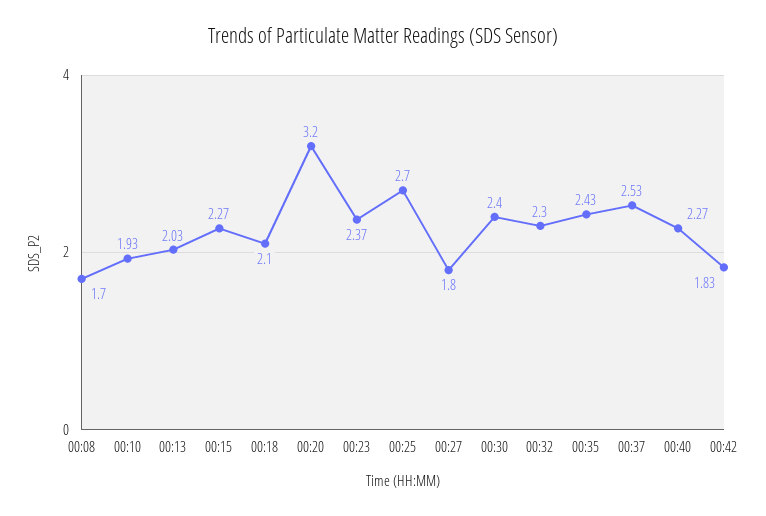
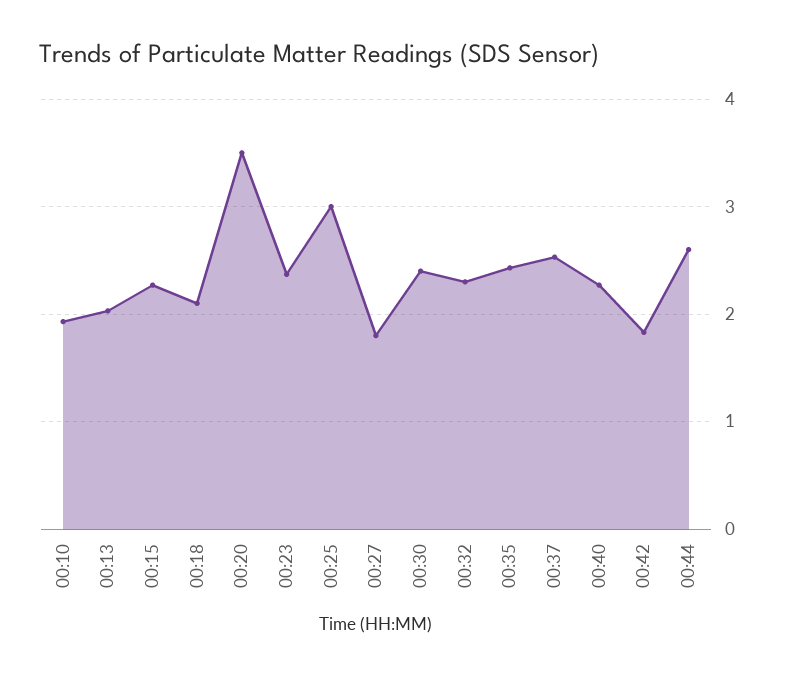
00:08: 1.7 -> none
00:20: 3.2 -> 3.5
00:25: 2.7 -> 3
00:44: none -> 2.6

